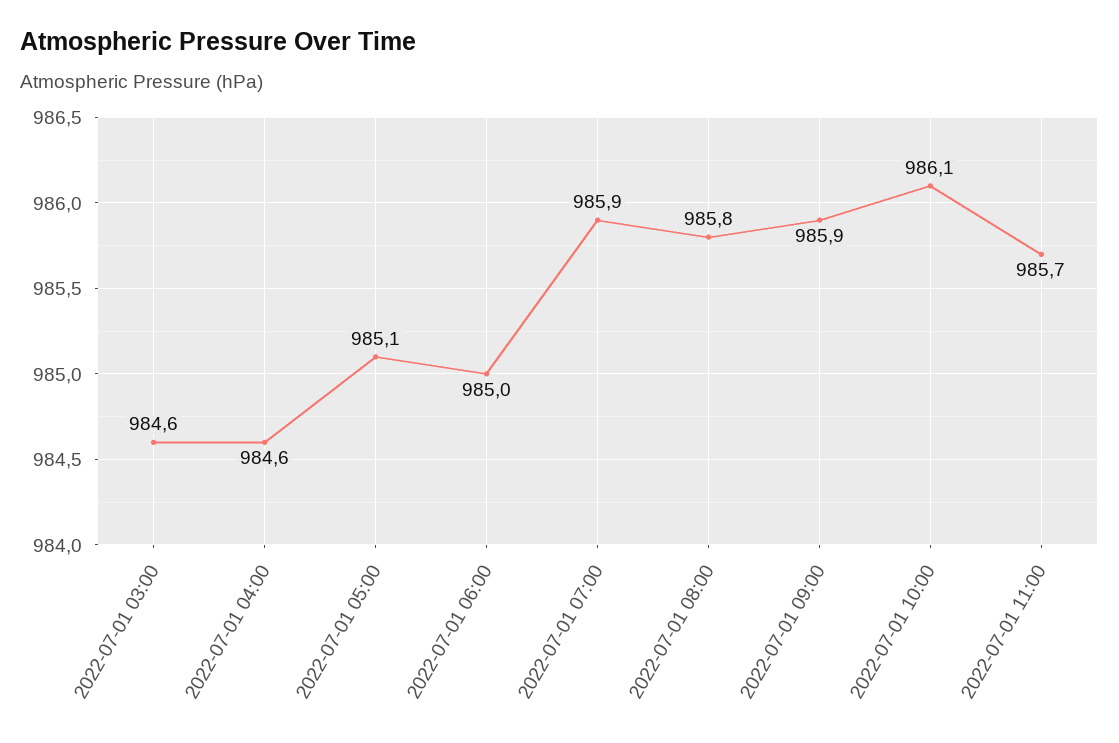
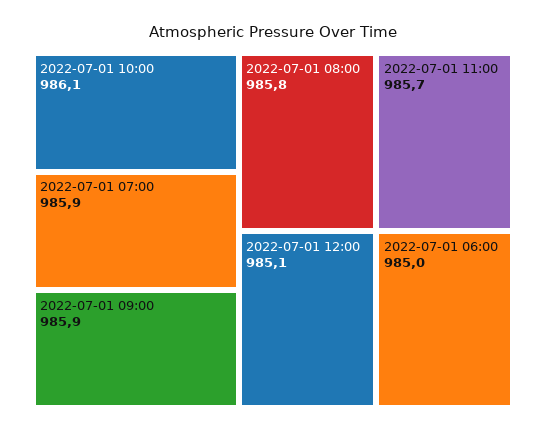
2022-07-01 03:00: 984.6 -> none
2022-07-01 04:00: 984.6 -> none
2022-07-01 05:00: 985.1 -> none
2022-07-01 12:00: none -> 985.1

